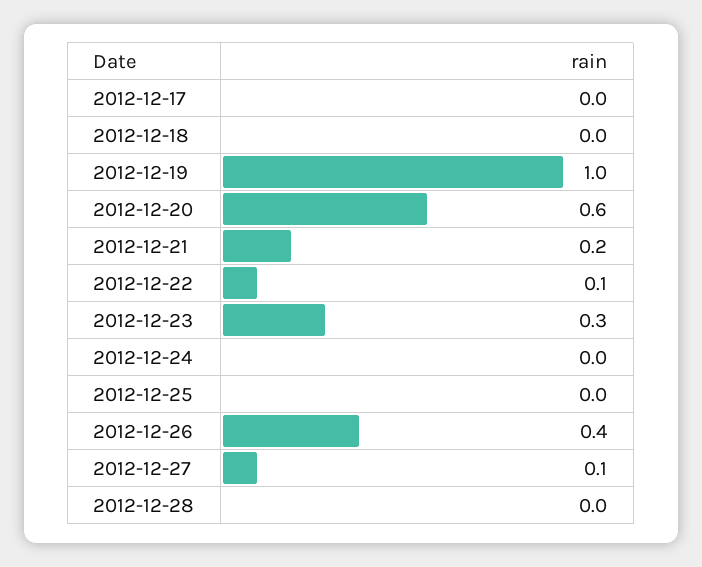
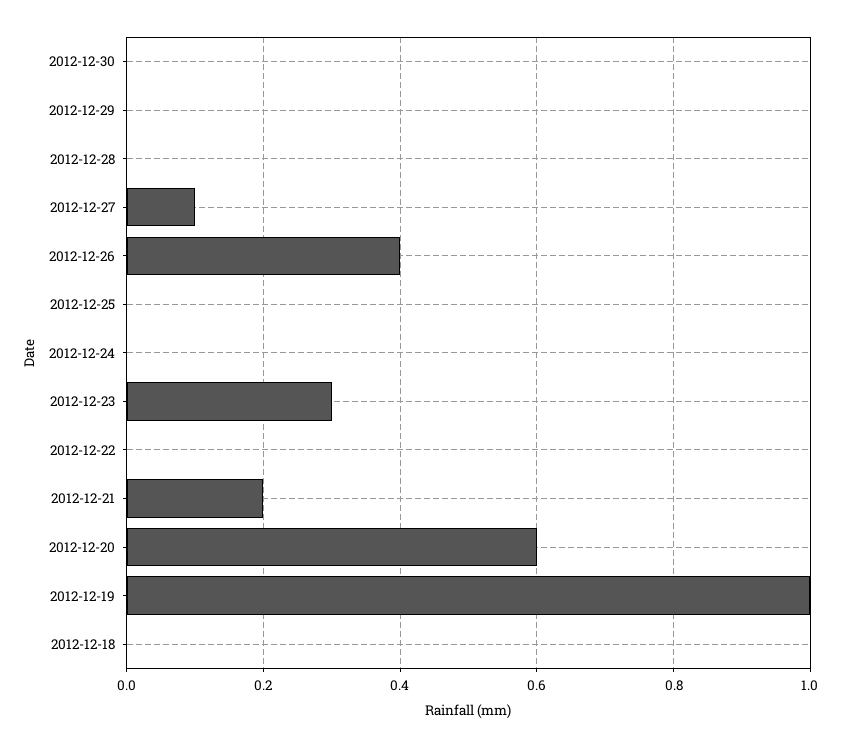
2012-12-17: 0 -> none
2012-12-22: 0.1 -> 0
2012-12-30: none -> 0
2012-12-29: none -> 0

